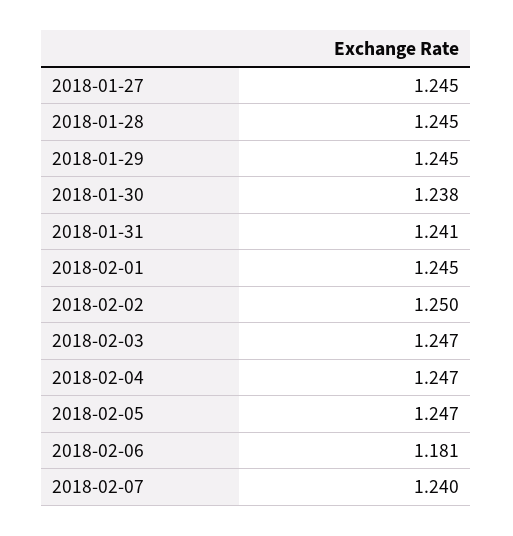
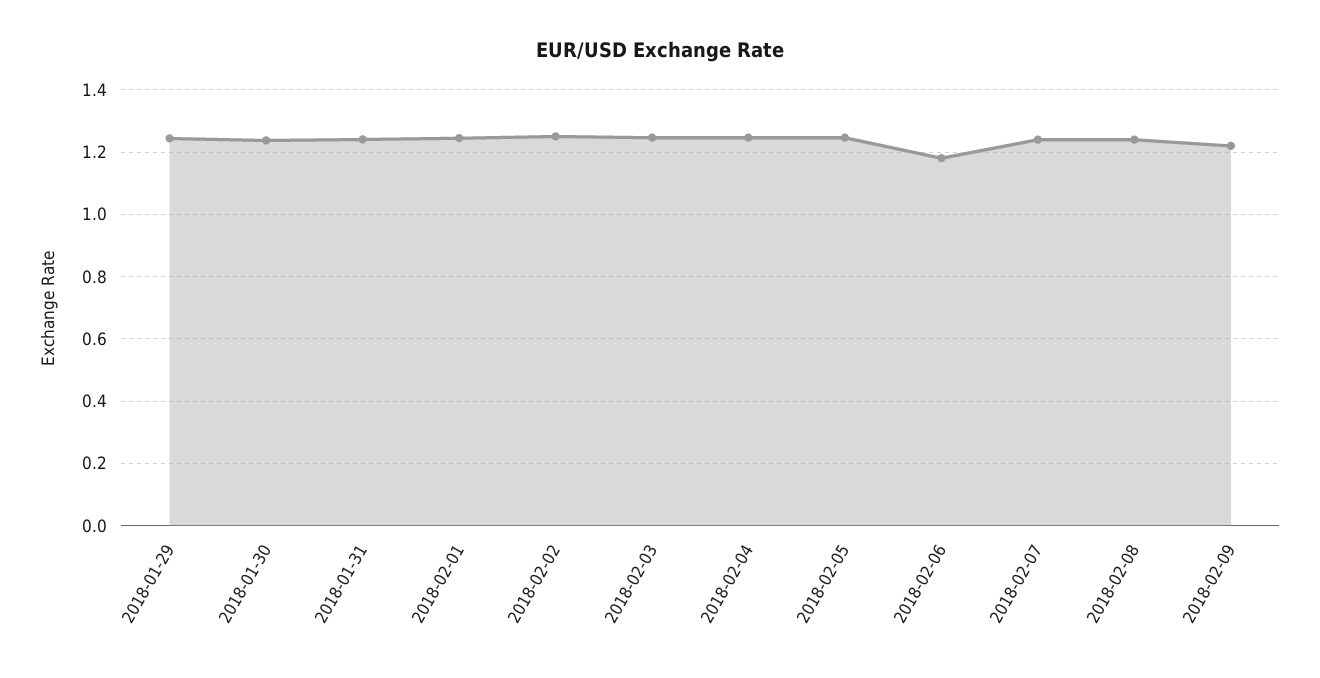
2018-01-27: 1.245 -> none
2018-01-28: 1.245 -> none
2018-02-08: none -> 1.24
2018-02-09: none -> 1.22

